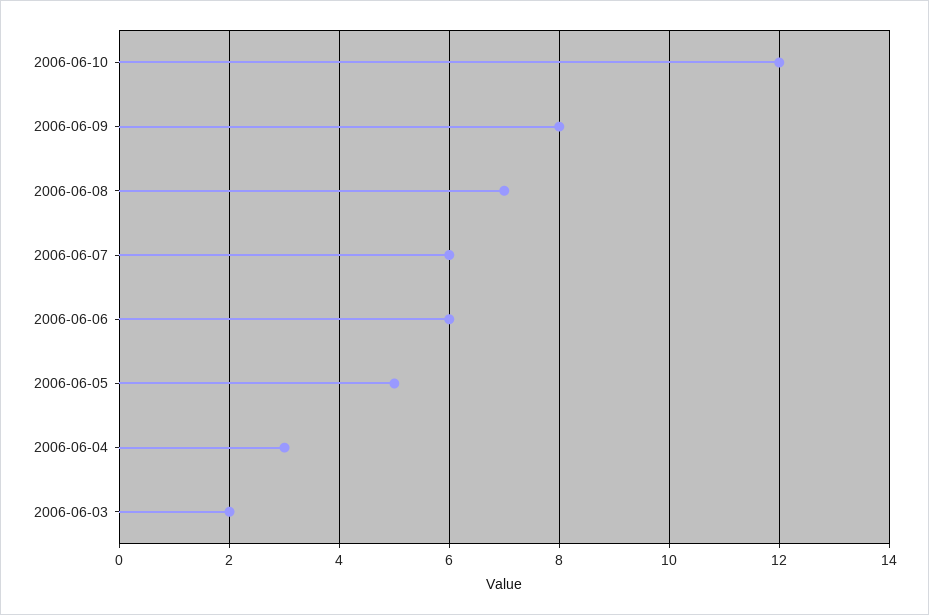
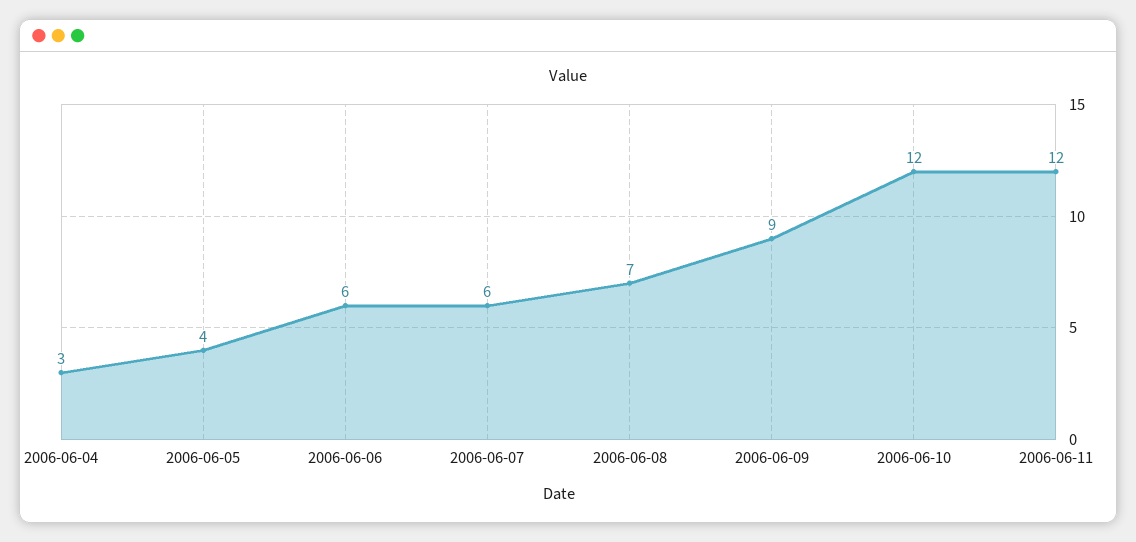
2006-06-09: 8 -> 9
2006-06-05: 5 -> 4
2006-06-03: 2 -> none
2006-06-11: none -> 12

